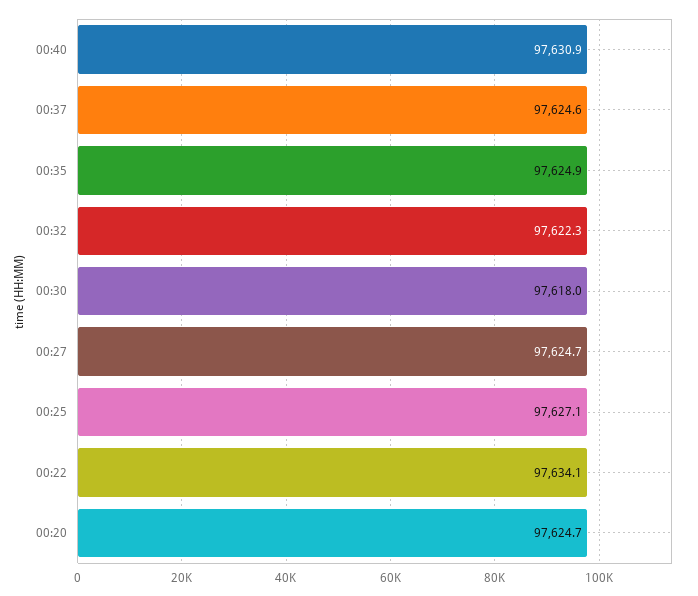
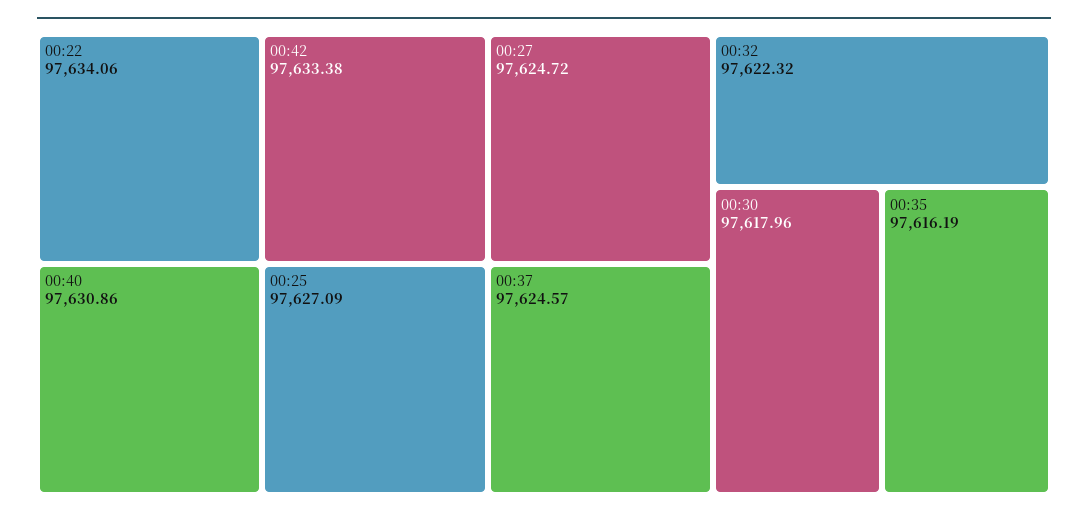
00:35: 97624.9 -> 97616.19
00:20: 97624.7 -> none
00:42: none -> 97633.38

